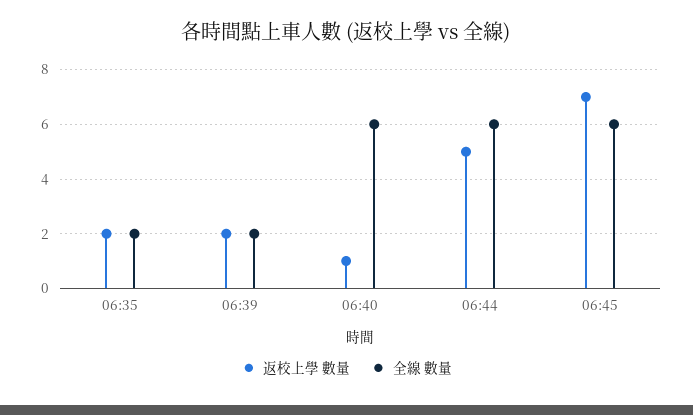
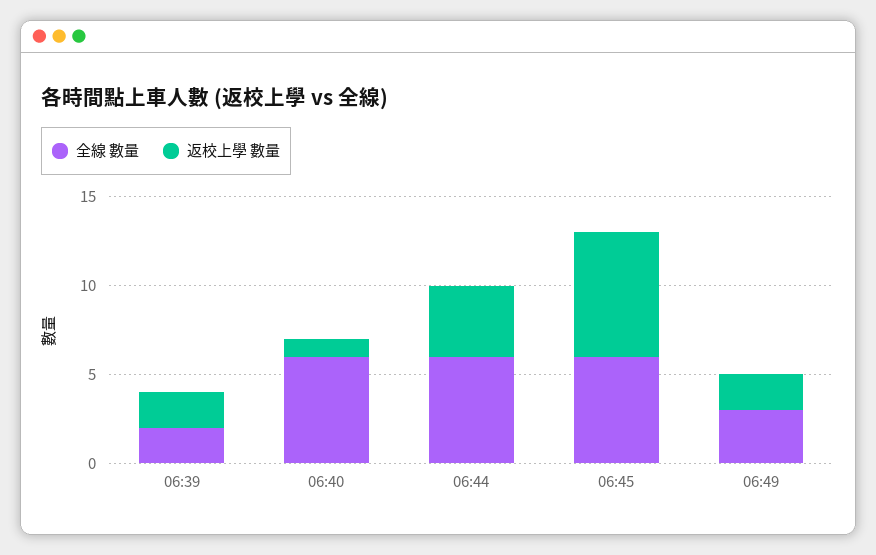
返校上學 數量, 06:35: 2 -> none
全線 數量, 06:35: 2 -> none
返校上學 數量, 06:44: 5 -> 4
全線 數量, 06:49: none -> 3
返校上學 數量, 06:49: none -> 2

